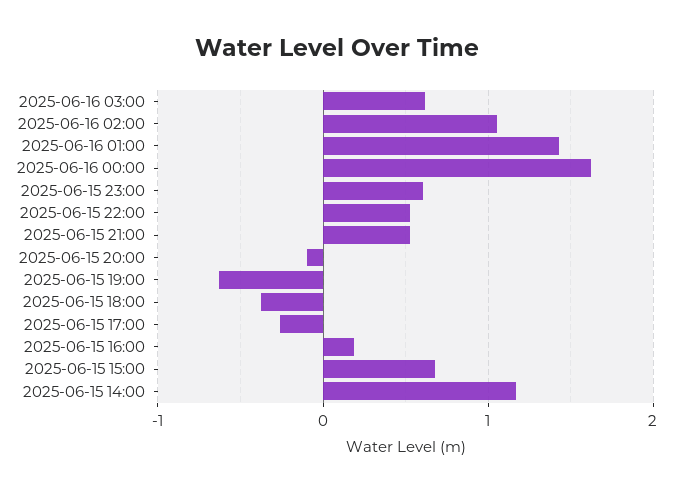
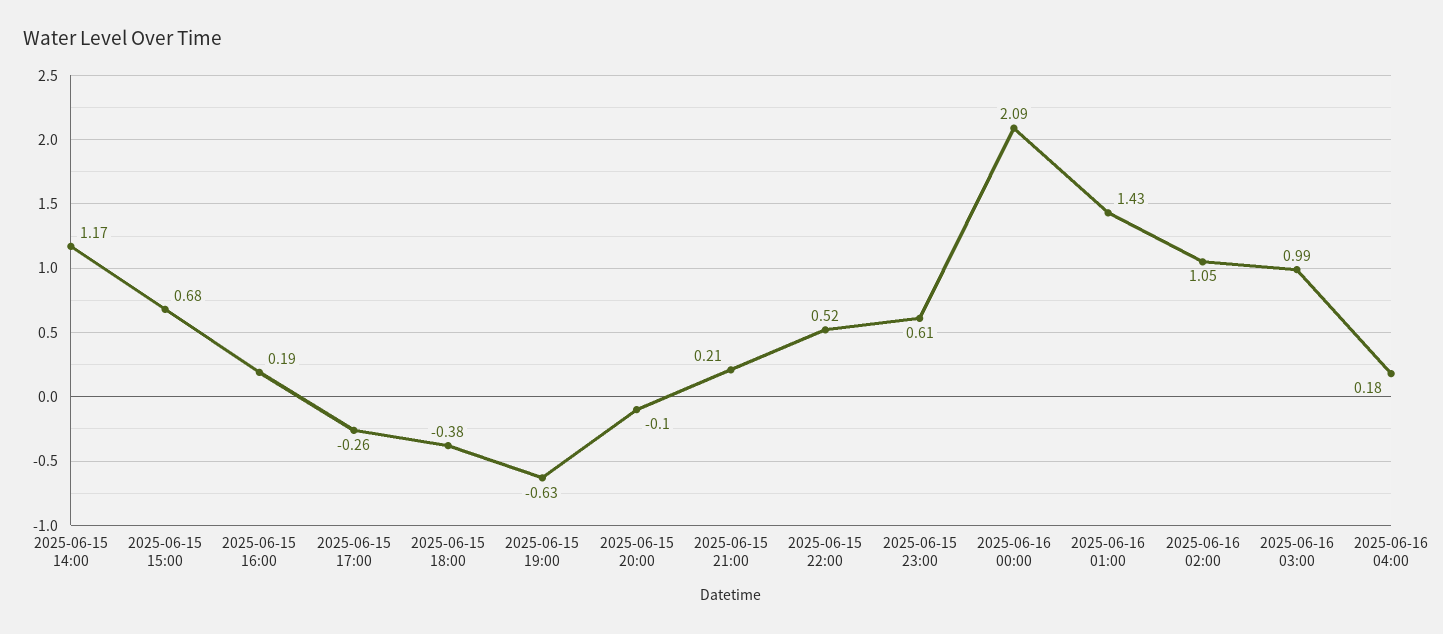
2025-06-16 03:00: 0.6 -> 0.99
2025-06-16 00:00: 1.6 -> 2.09
2025-06-15 21:00: 0.5 -> 0.21
2025-06-16 04:00: none -> 0.18

